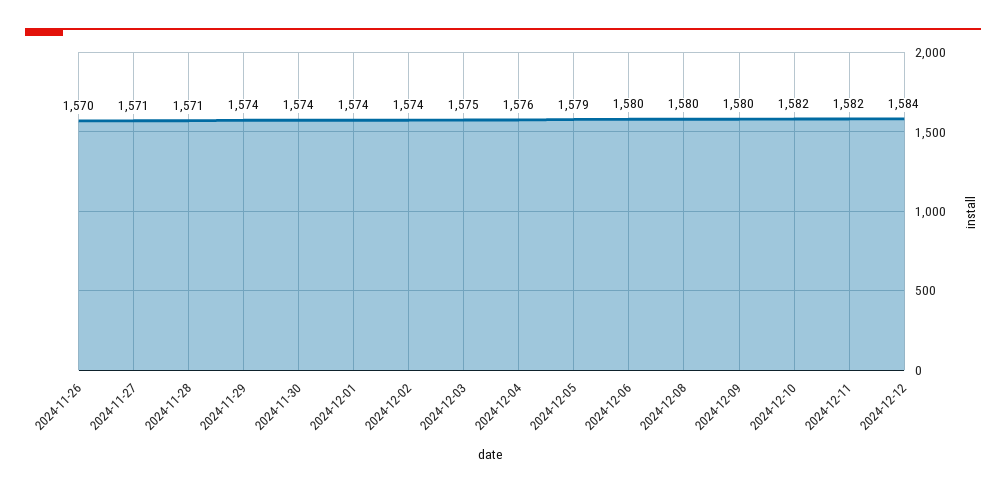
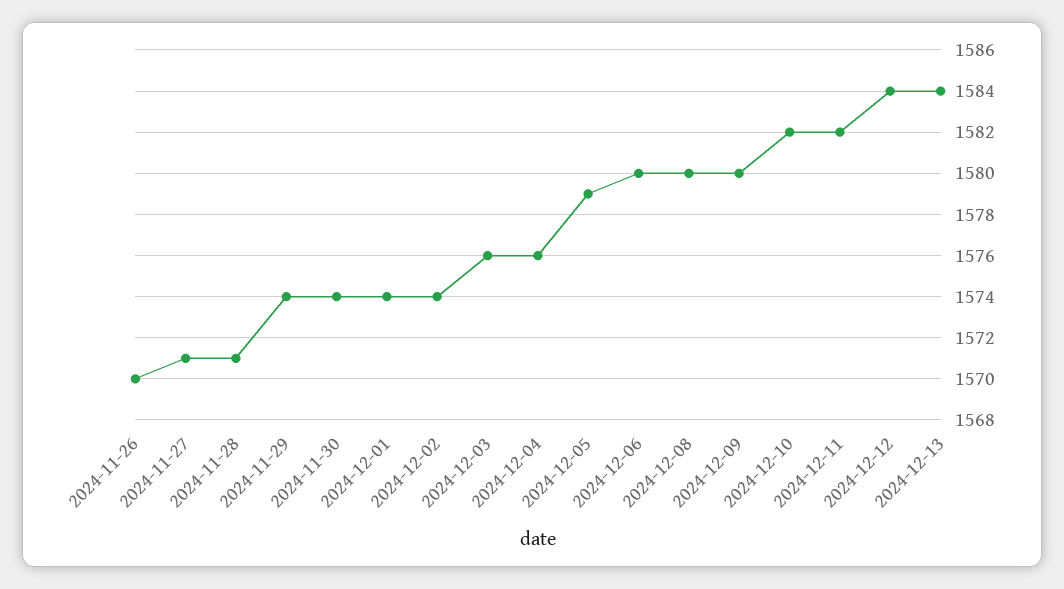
2024-12-03: 1575 -> 1576
2024-12-13: none -> 1584

